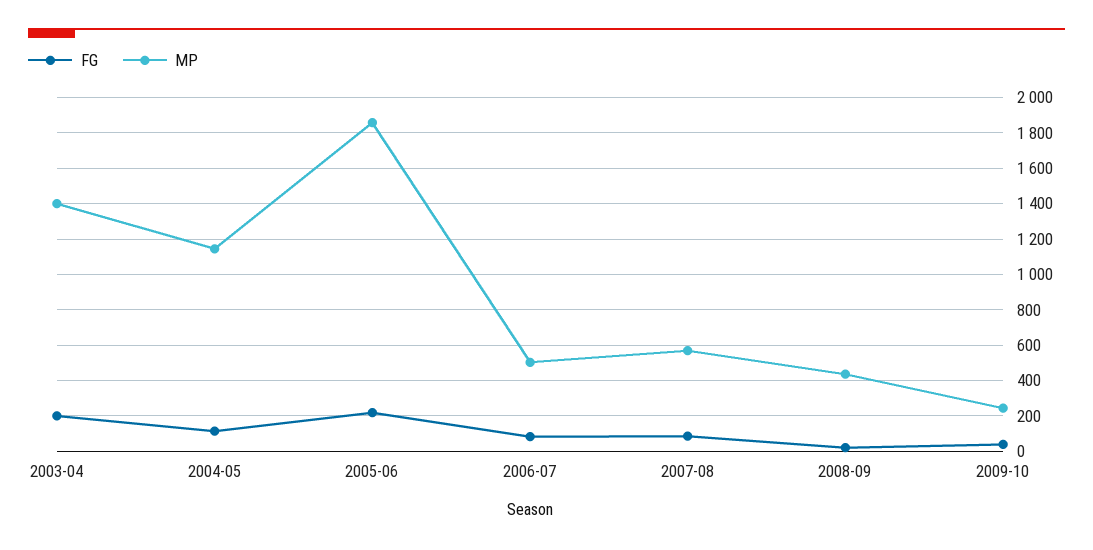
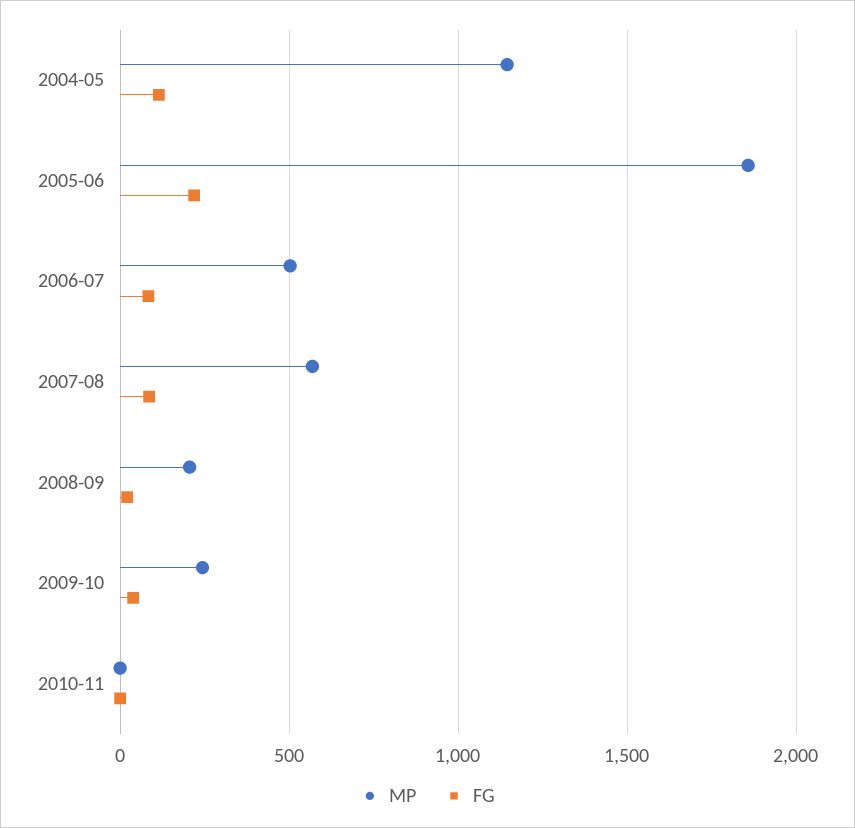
FG, 2003-04: 200 -> none
MP, 2003-04: 1400 -> none
MP, 2008-09: 450 -> 200
MP, 2010-11: none -> 0
FG, 2010-11: none -> 0

